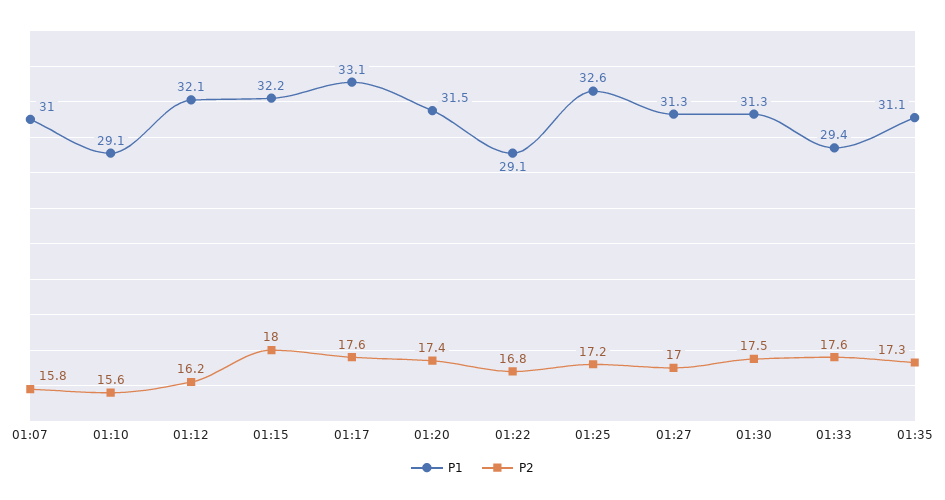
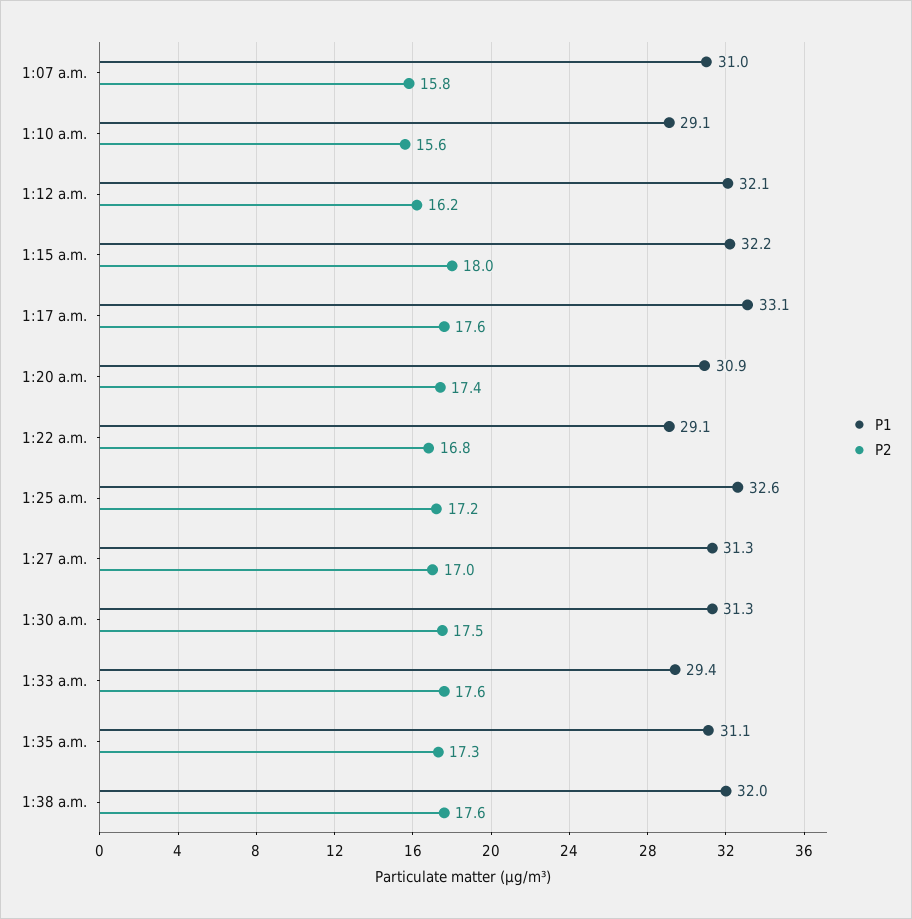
P1, 01:20: 31.5 -> 30.9
P1, 1:38 a.m.: none -> 32
P2, 1:38 a.m.: none -> 17.6

